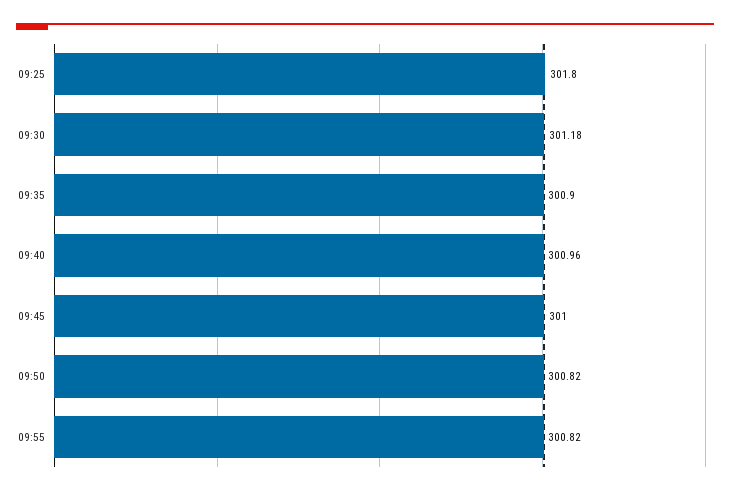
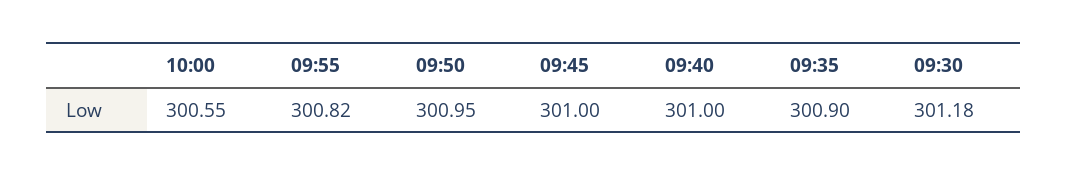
09:25: 301.8 -> none
09:40: 300.96 -> 301
09:50: 300.82 -> 300.95
10:00: none -> 300.55

